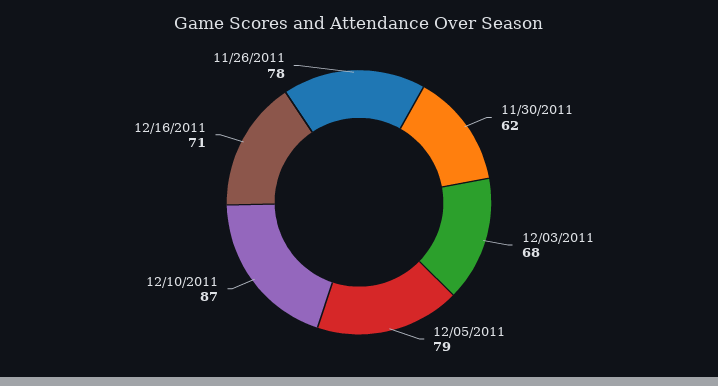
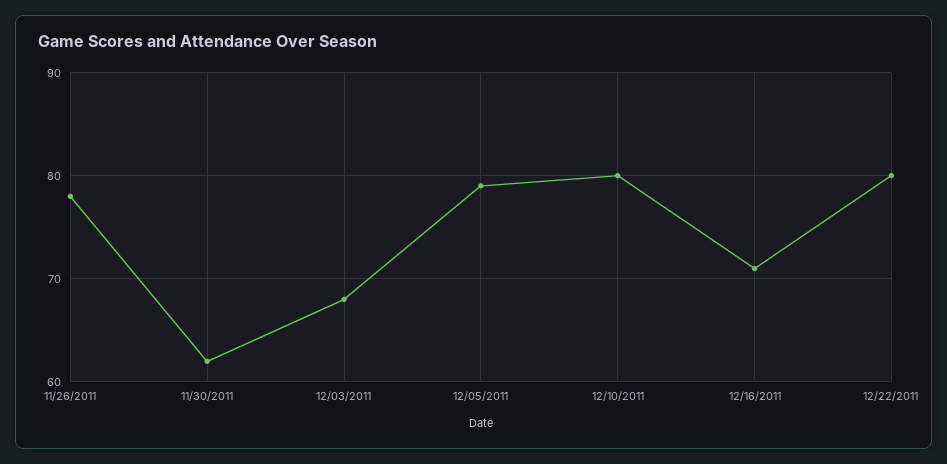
12/10/2011: 87 -> 80
12/22/2011: none -> 80

